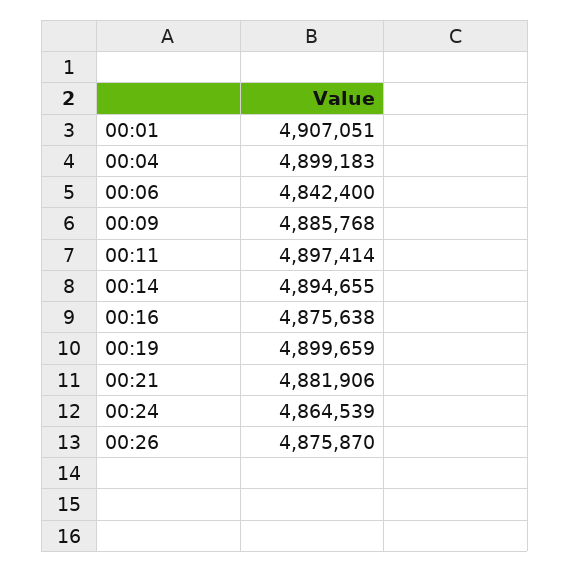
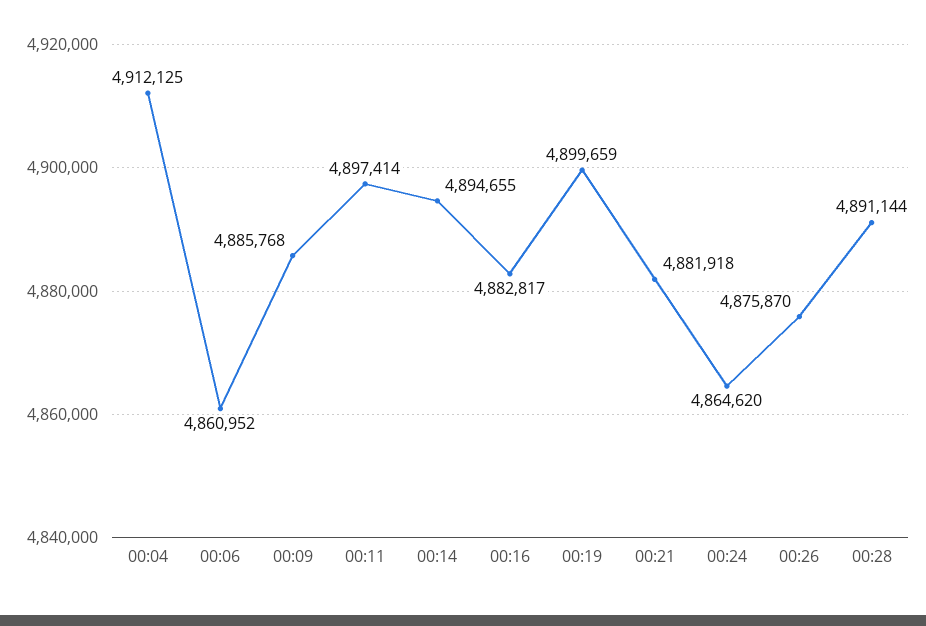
00:01: 4907051 -> none
00:04: 4899183 -> 4912125
00:06: 4842400 -> 4860952
00:16: 4875638 -> 4882817
00:21: 4881906 -> 4881918
00:24: 4864539 -> 4864620
00:28: none -> 4891144

